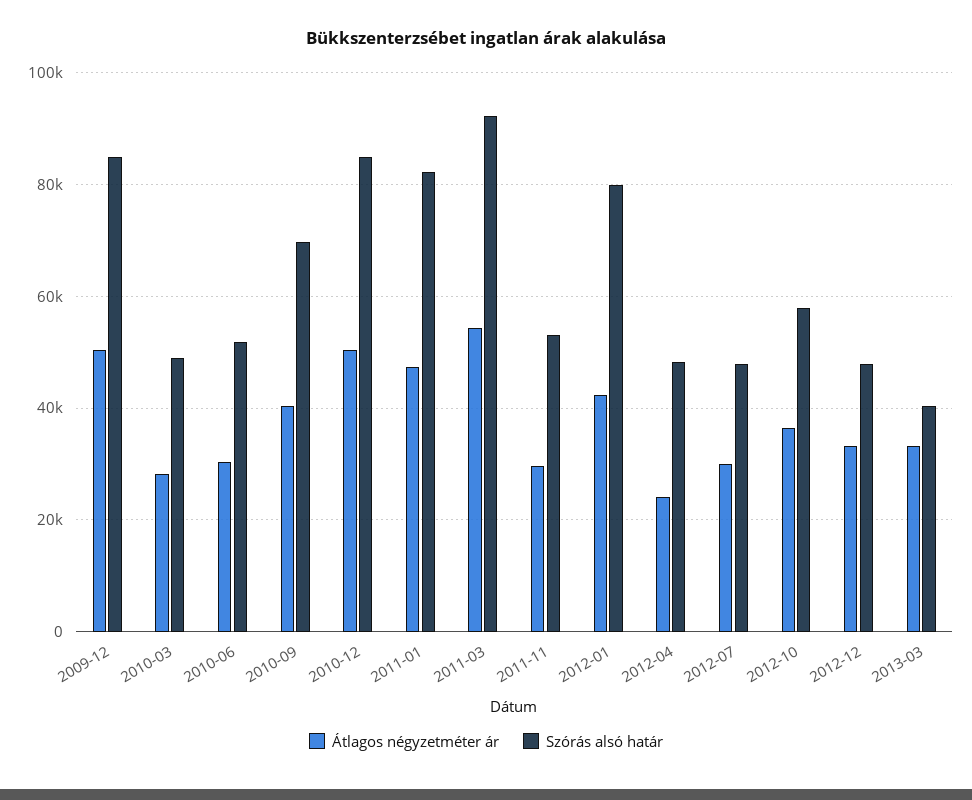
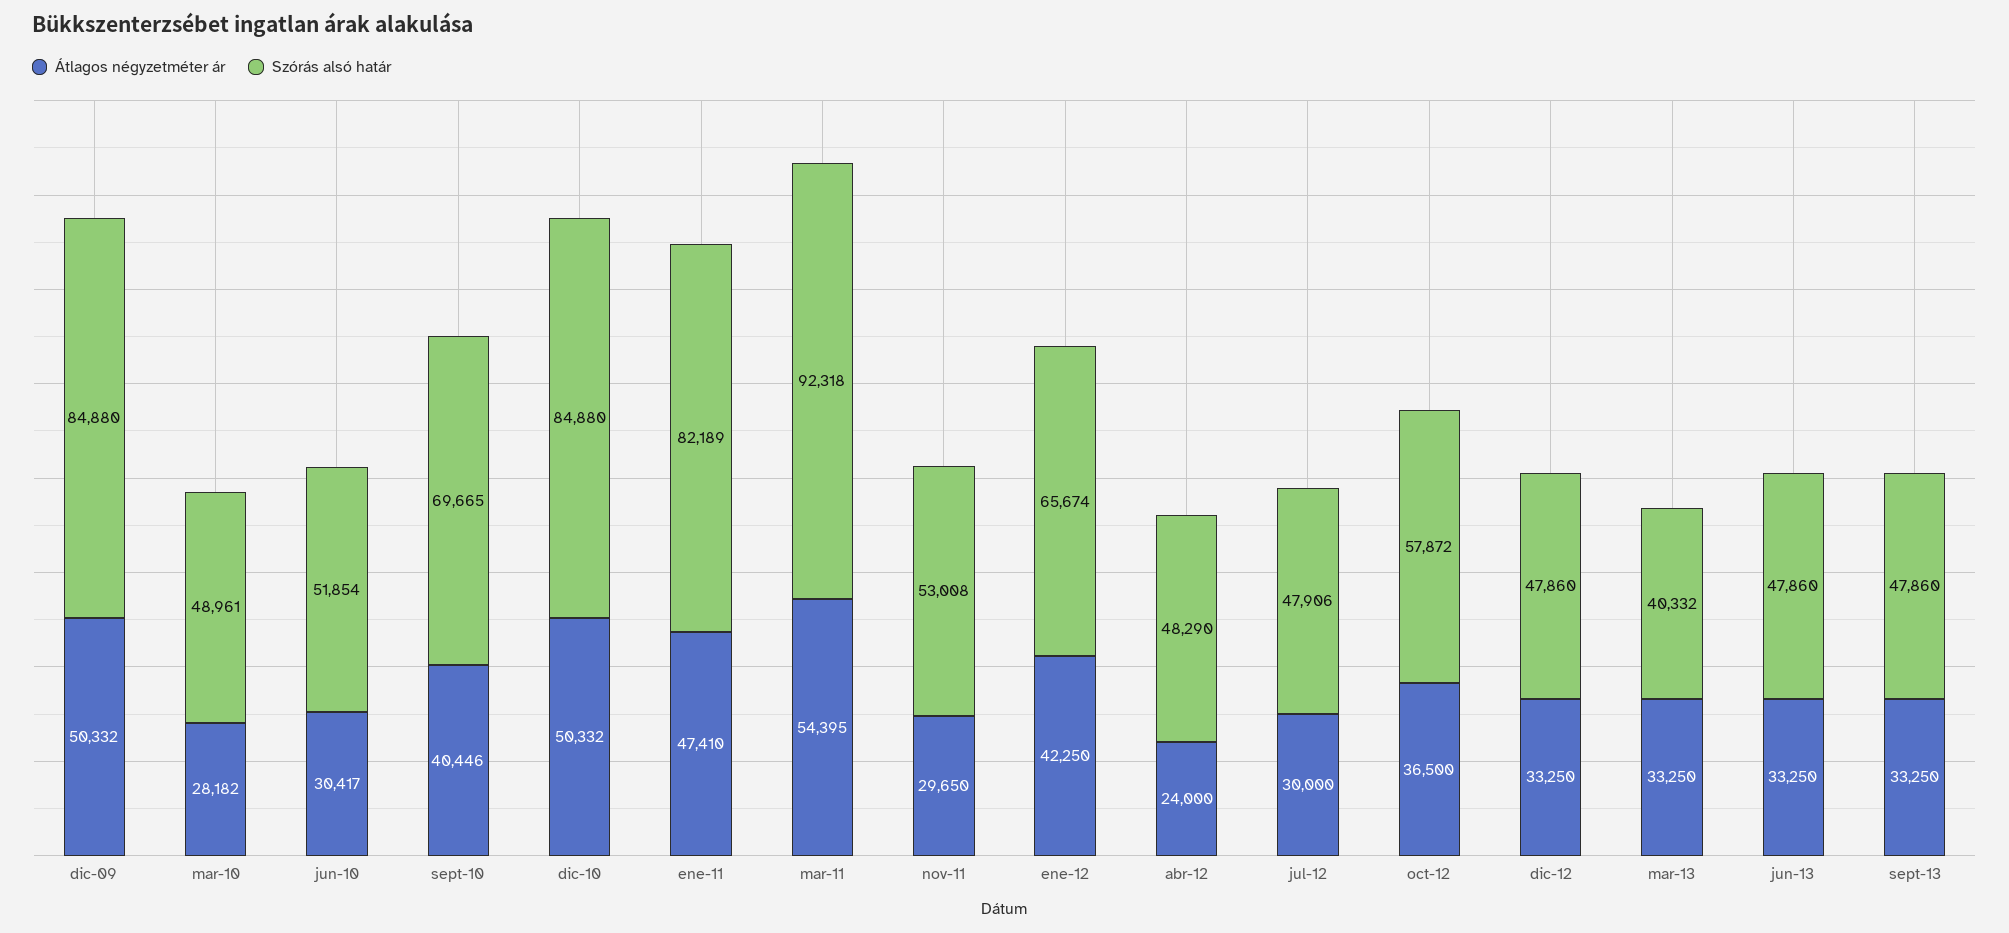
Szórás alsó határ, 2012-01: 80000 -> 65674
Átlagos négyzetméter ár, jun-13: none -> 33250
Szórás alsó határ, jun-13: none -> 47860
Átlagos négyzetméter ár, sept-13: none -> 33250
Szórás alsó határ, sept-13: none -> 47860

